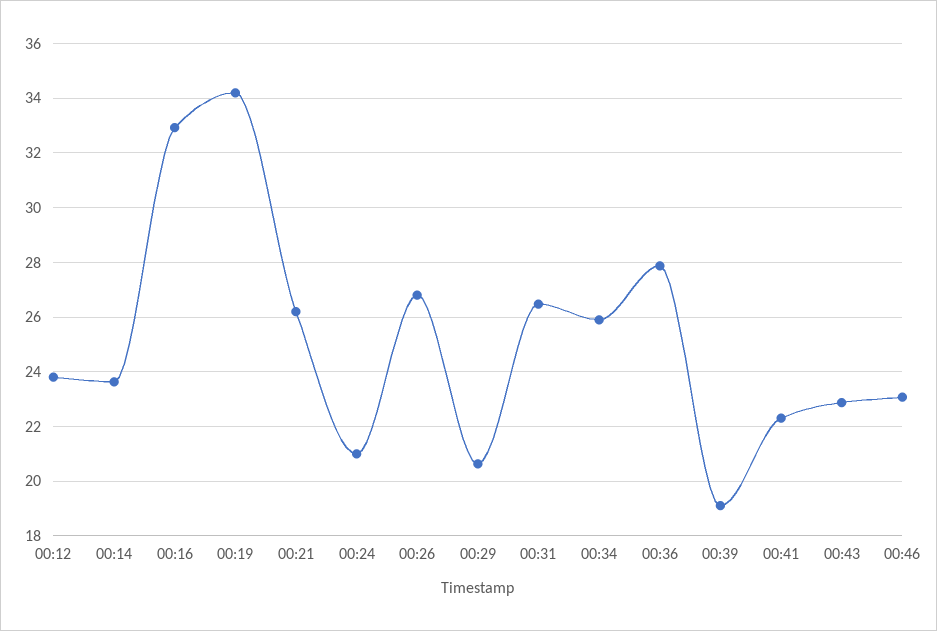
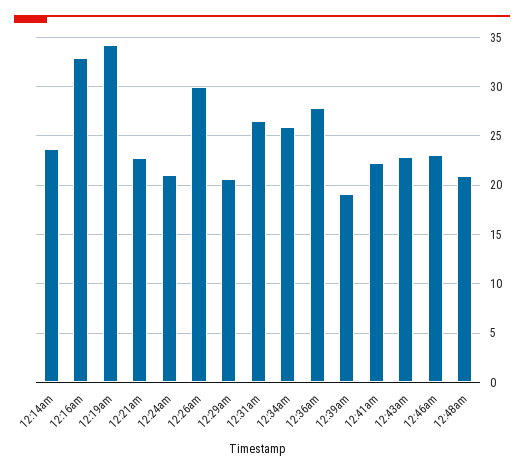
00:12: 23.75 -> none
00:21: 26.25 -> 23
00:26: 26.75 -> 30
12:48am: none -> 21

